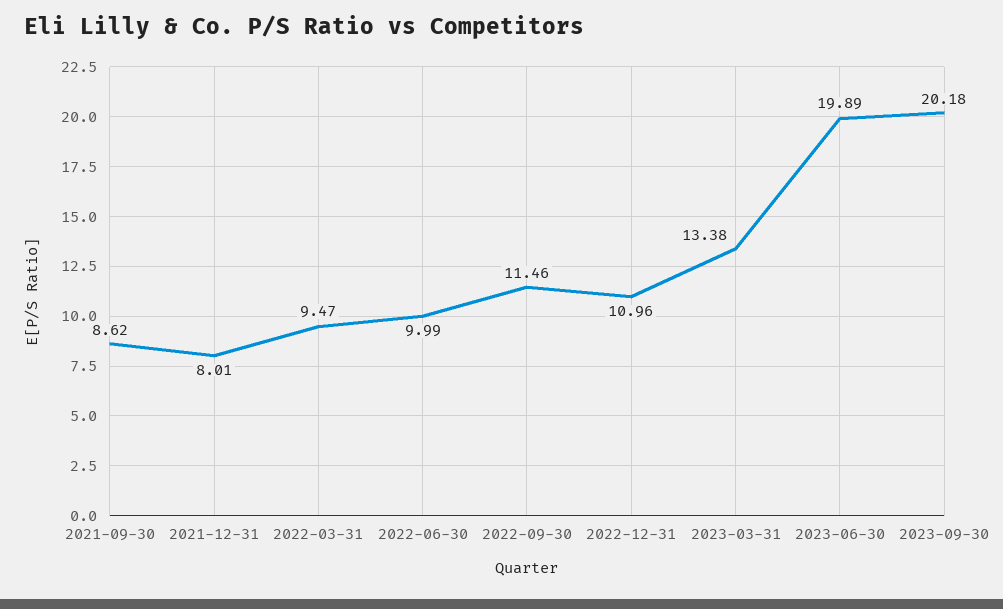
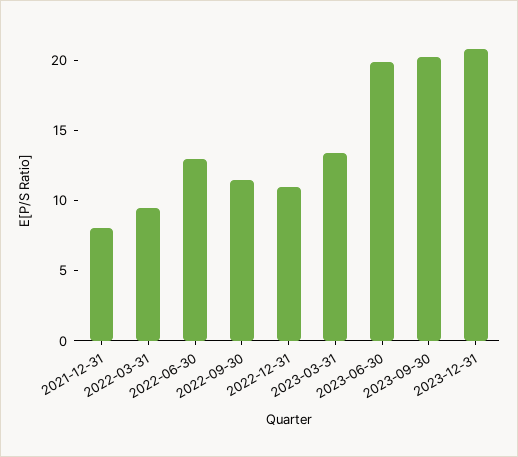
2021-09-30: 8.62 -> none
2022-06-30: 9.99 -> 13
2023-12-31: none -> 21

